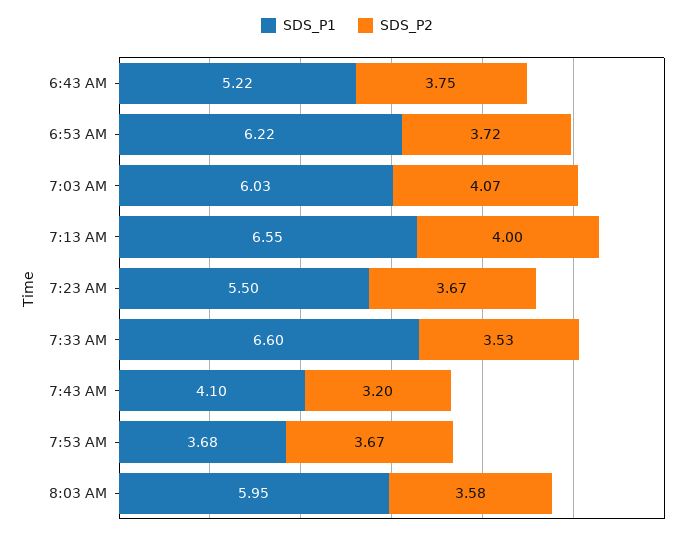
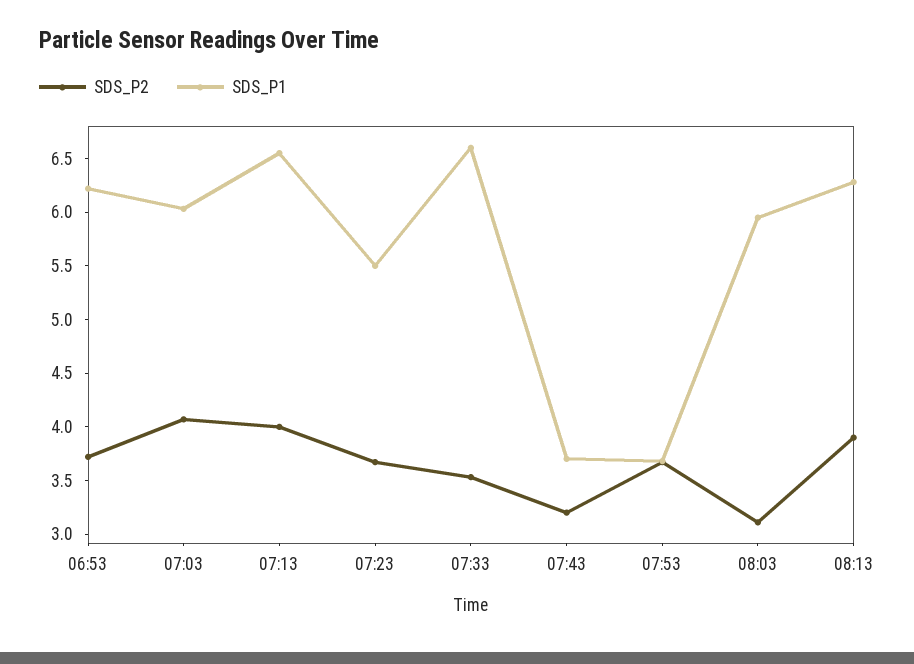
SDS_P1, 6:43 AM: 5.22 -> none
SDS_P2, 6:43 AM: 3.75 -> none
SDS_P1, 7:43 AM: 4.1 -> 3.7
SDS_P2, 8:03 AM: 3.58 -> 3.1
SDS_P2, 08:13: none -> 3.9
SDS_P1, 08:13: none -> 6.3

